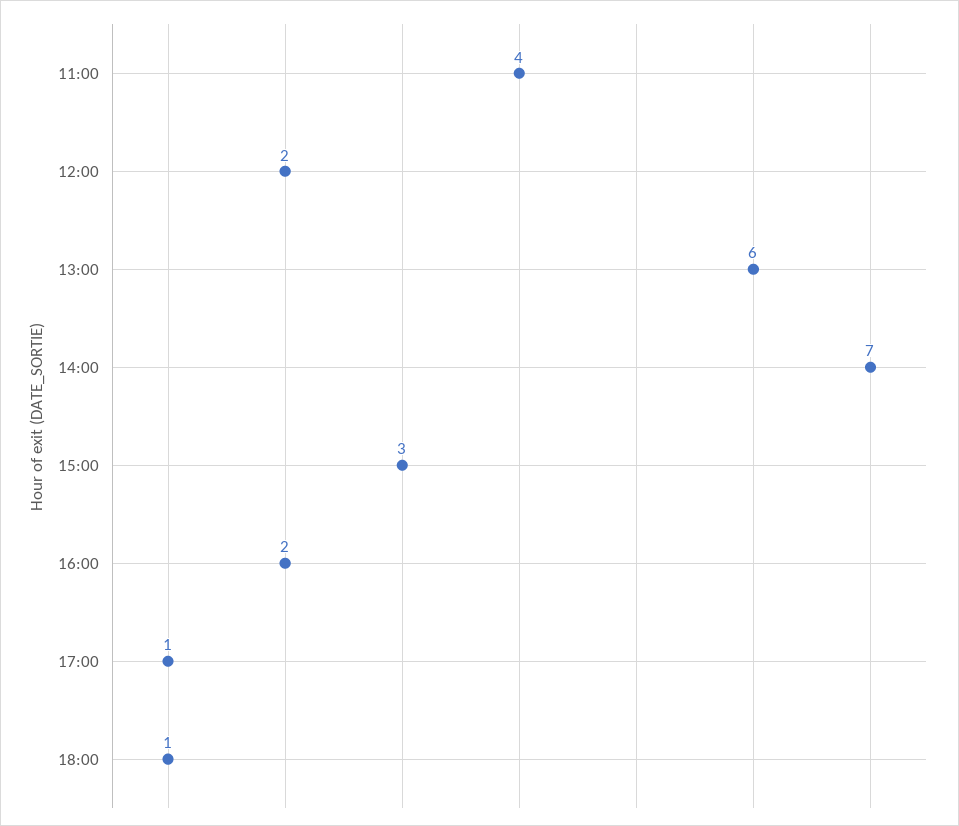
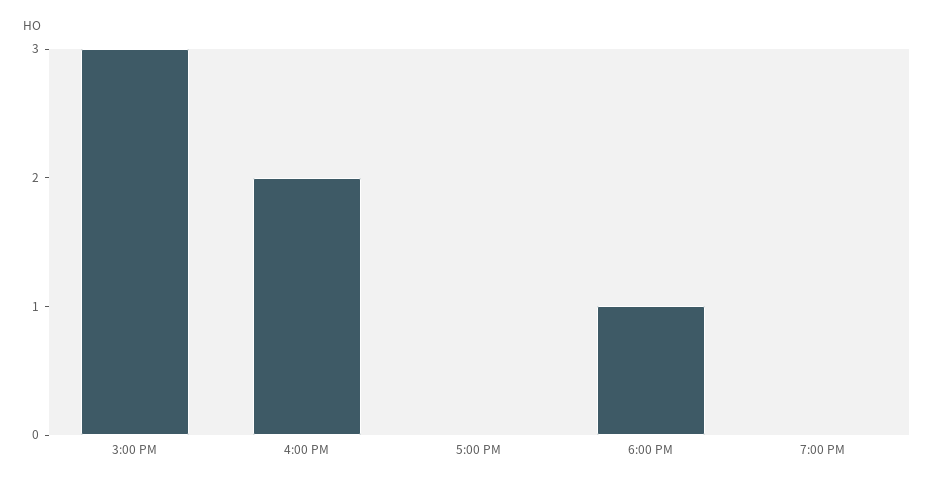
11:00: 4 -> none
12:00: 2 -> none
13:00: 6 -> none
14:00: 7 -> none
17:00: 1 -> 0
7:00 PM: none -> 0

